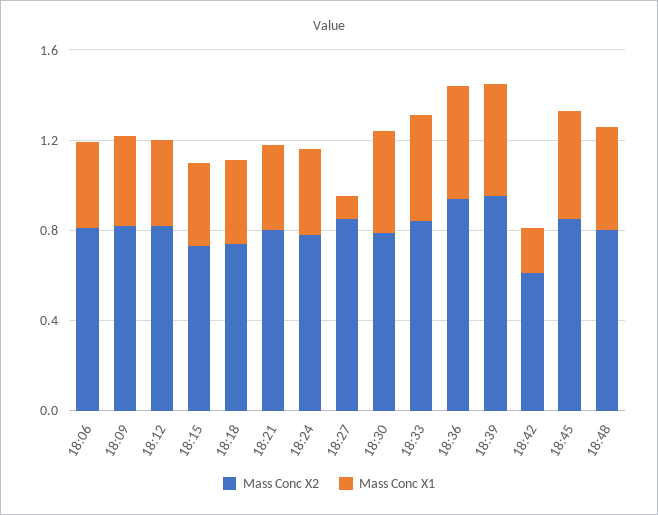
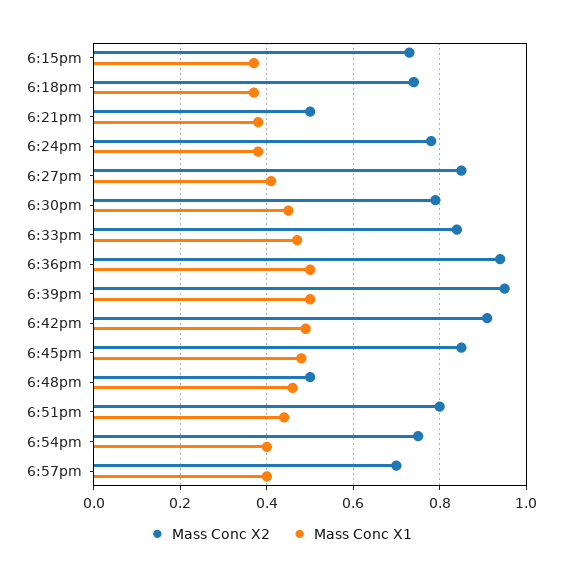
Mass Conc X2, 18:06: 0.8 -> none
Mass Conc X1, 18:06: 0.4 -> none
Mass Conc X2, 18:09: 0.8 -> none
Mass Conc X1, 18:09: 0.4 -> none
Mass Conc X2, 18:12: 0.8 -> none
Mass Conc X1, 18:12: 0.4 -> none
Mass Conc X2, 18:21: 0.8 -> 0.5
Mass Conc X1, 18:27: 0.1 -> 0.4
Mass Conc X2, 18:42: 0.6 -> 0.9
Mass Conc X1, 18:42: 0.2 -> 0.5
Mass Conc X2, 18:48: 0.8 -> 0.5
Mass Conc X2, 6:51pm: none -> 0.8
Mass Conc X1, 6:51pm: none -> 0.45
Mass Conc X2, 6:54pm: none -> 0.75
Mass Conc X1, 6:54pm: none -> 0.4
Mass Conc X2, 6:57pm: none -> 0.7
Mass Conc X1, 6:57pm: none -> 0.4

